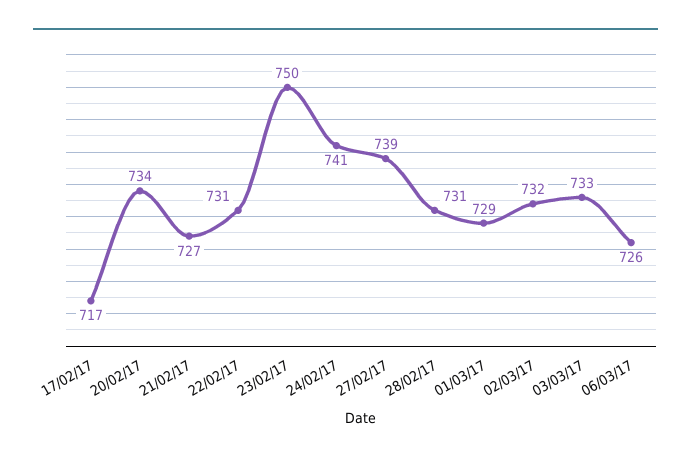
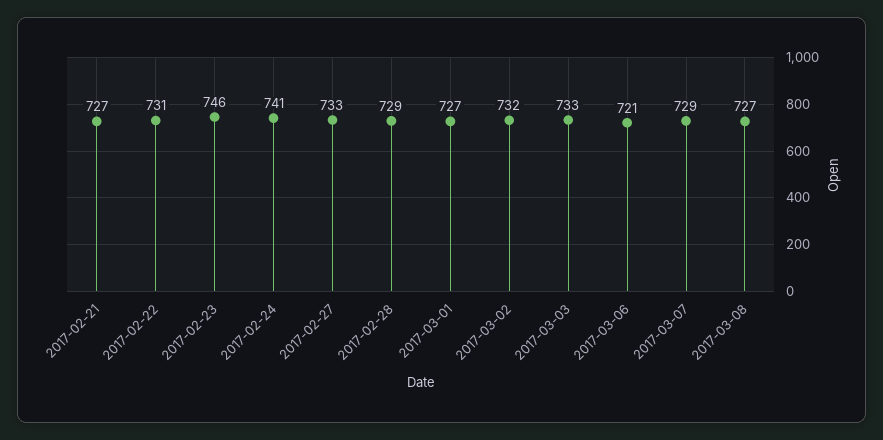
17/02/17: 717 -> none
20/02/17: 734 -> none
23/02/17: 750 -> 746
27/02/17: 739 -> 733
28/02/17: 731 -> 729
01/03/17: 729 -> 727
06/03/17: 726 -> 721
2017-03-07: none -> 729
2017-03-08: none -> 727

